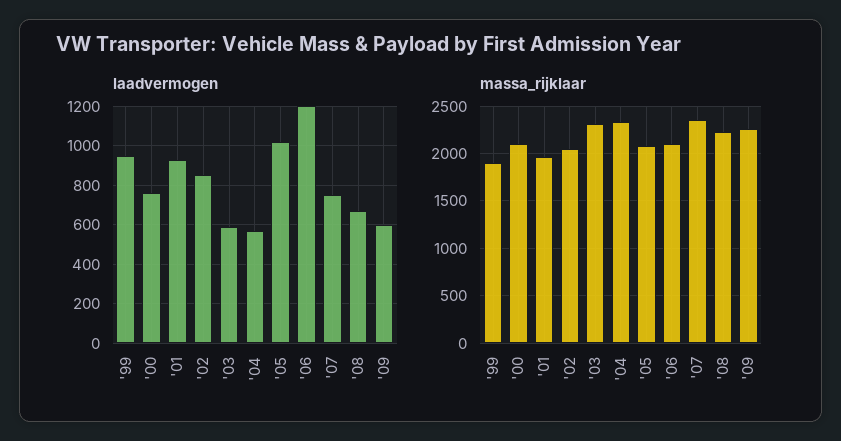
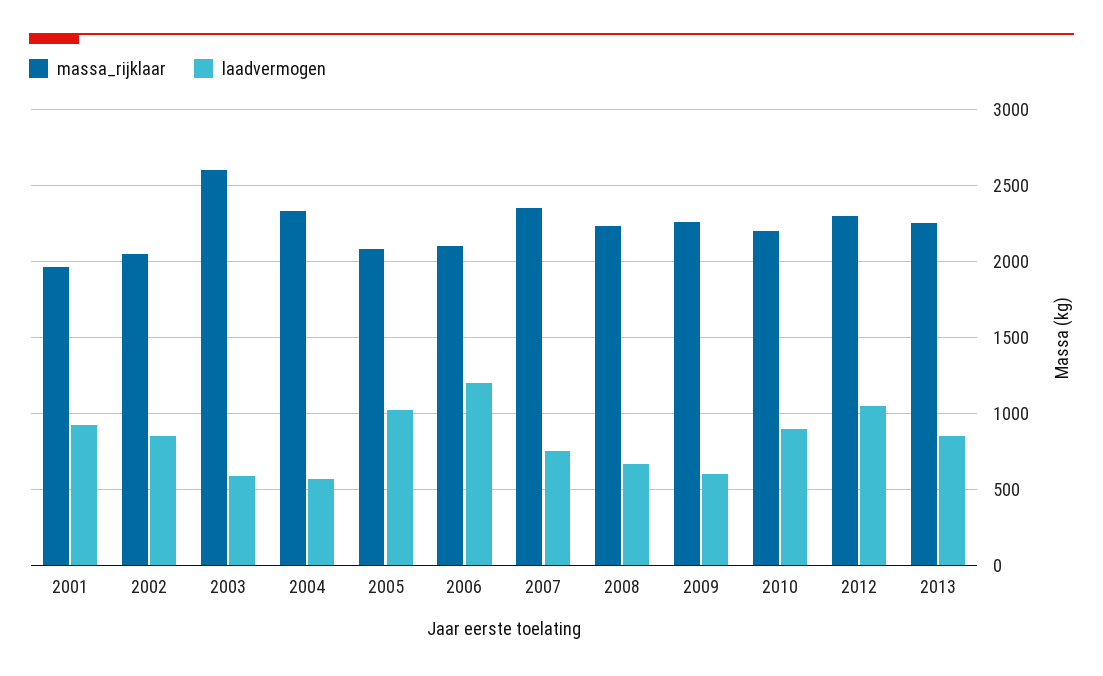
laadvermogen, '99: 950 -> none
laadvermogen, '00: 750 -> none
massa_rijklaar, '99: 1900 -> none
massa_rijklaar, '00: 2100 -> none
massa_rijklaar, '03: 2300 -> 2600
massa_rijklaar, 2010: none -> 2200
laadvermogen, 2010: none -> 900
massa_rijklaar, 2012: none -> 2300
laadvermogen, 2012: none -> 1050
massa_rijklaar, 2013: none -> 2250
laadvermogen, 2013: none -> 850

